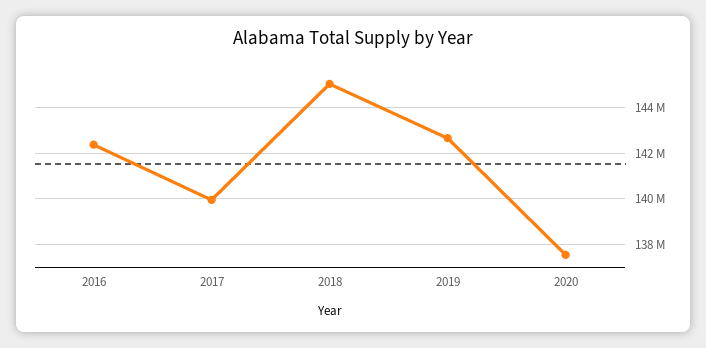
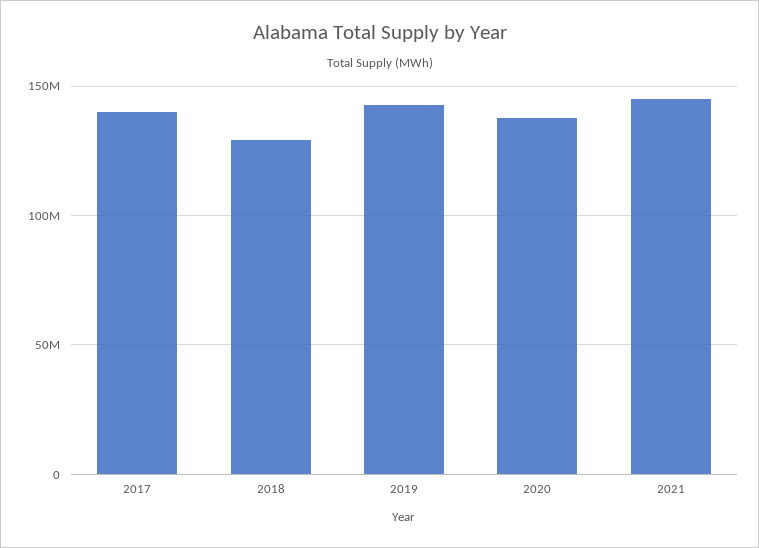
2016: 142500000 -> none
2018: 145000000 -> 130000000
2021: none -> 145000000

